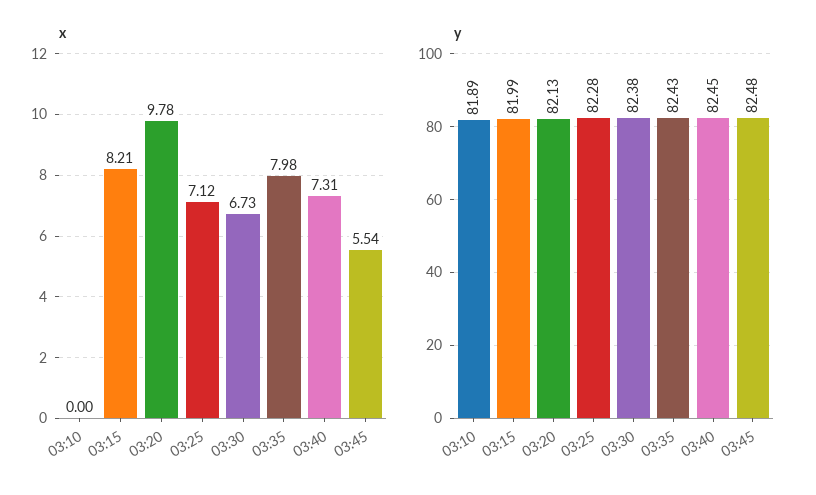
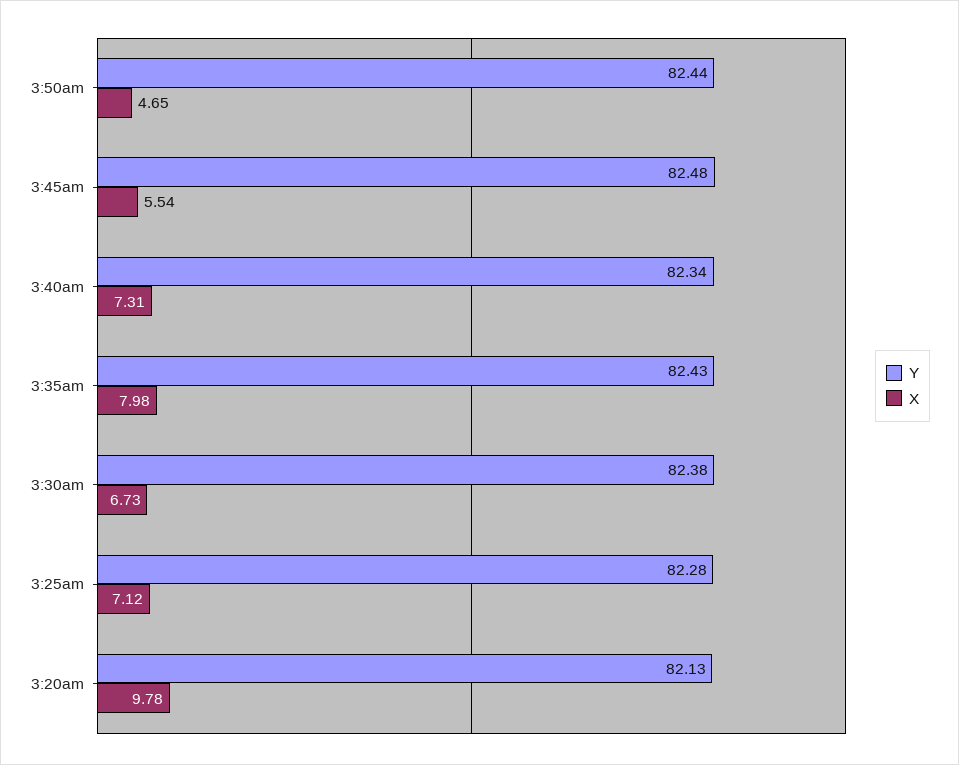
x, 03:10: 0 -> none
x, 03:15: 8.21 -> none
y, 03:10: 81.89 -> none
y, 03:15: 81.99 -> none
y, 03:40: 82.45 -> 82.34
y, 3:50am: none -> 82.44
x, 3:50am: none -> 4.65

